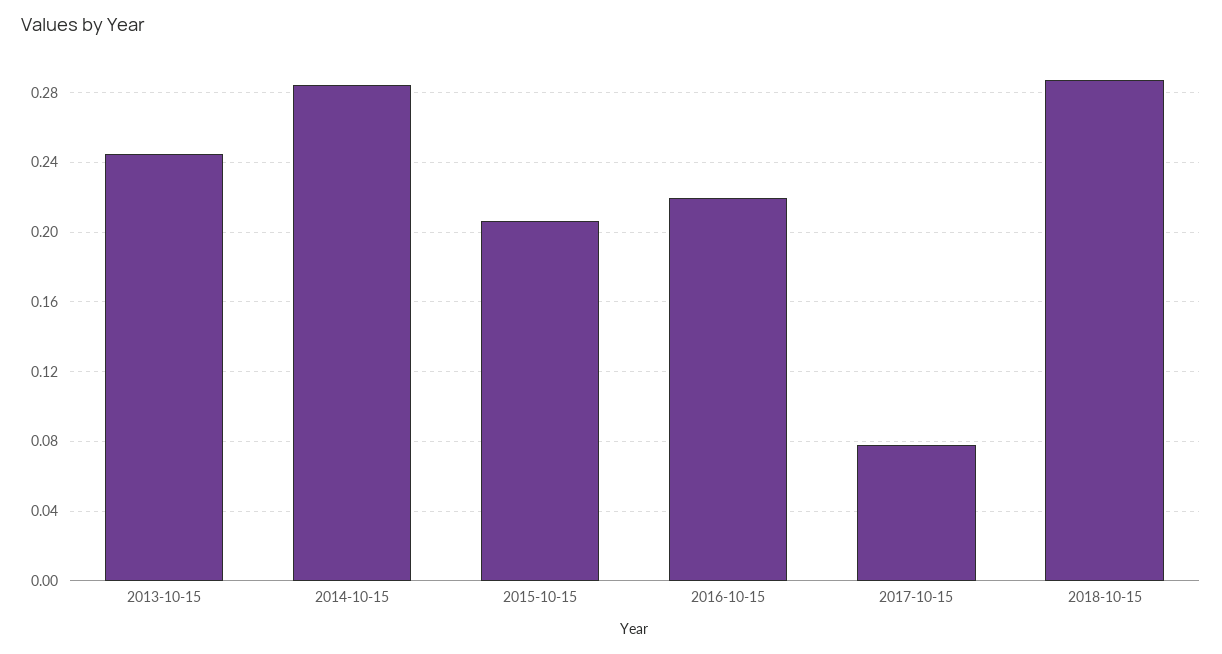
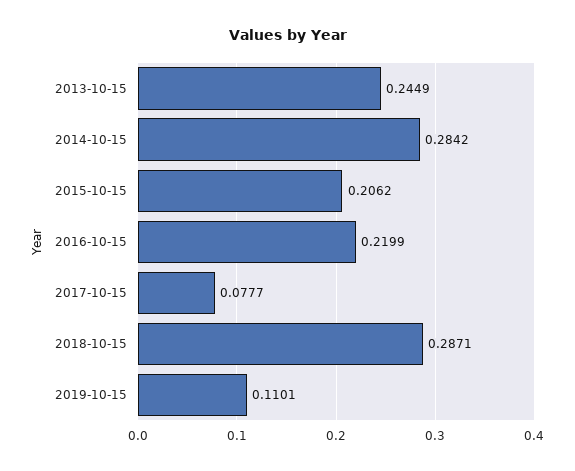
2019-10-15: none -> 0.1101

